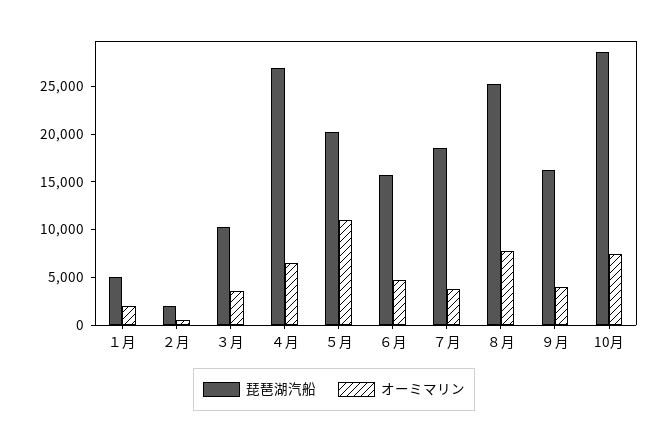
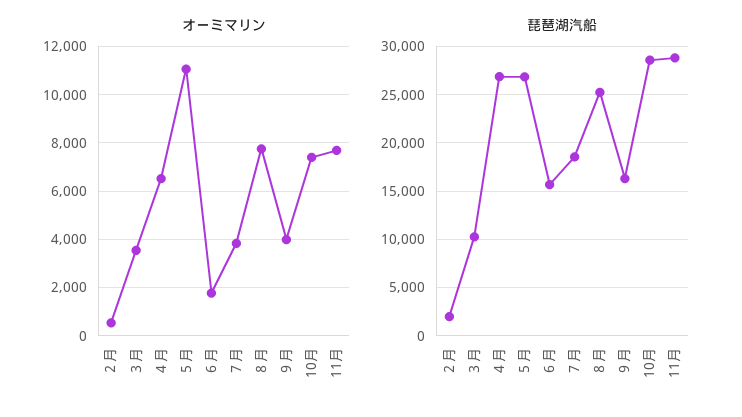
琵琶湖汽船, １月: 5000 -> none
オーミマリン, １月: 2000 -> none
琵琶湖汽船, ５月: 20000 -> 27000
オーミマリン, ６月: 5000 -> 1750
オーミマリン, 11月: none -> 7750
琵琶湖汽船, 11月: none -> 29000

